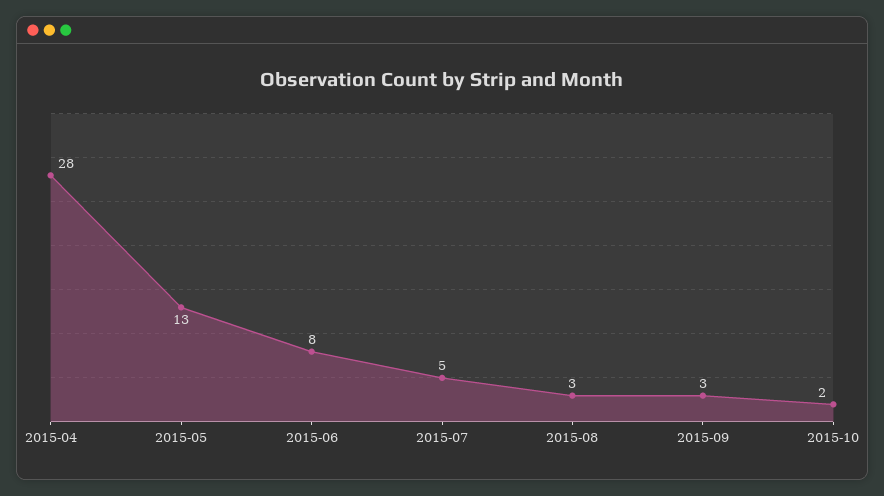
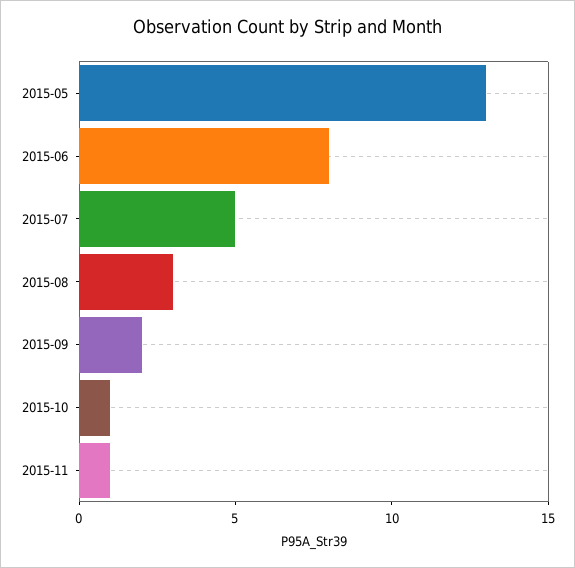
2015-04: 28 -> none
2015-09: 3 -> 2
2015-10: 2 -> 1
2015-11: none -> 1

